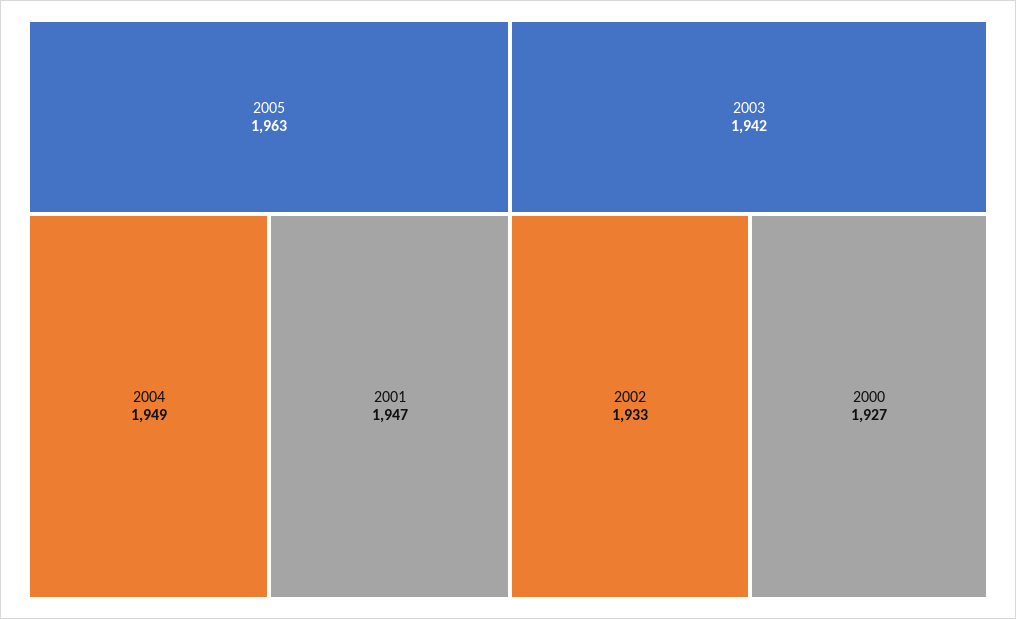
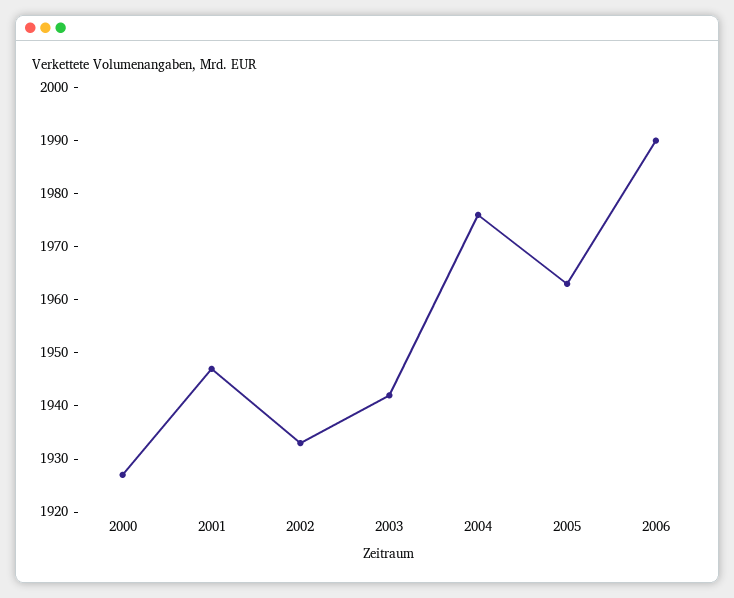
2004: 1949 -> 1975
2006: none -> 1990

